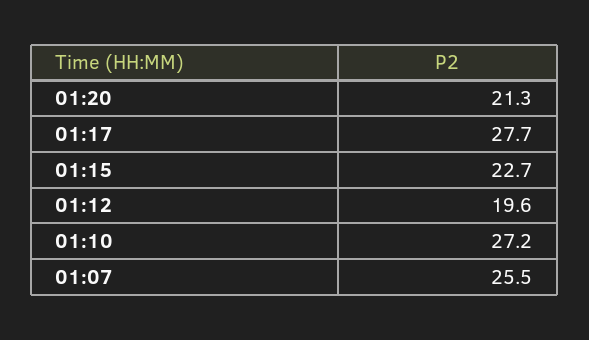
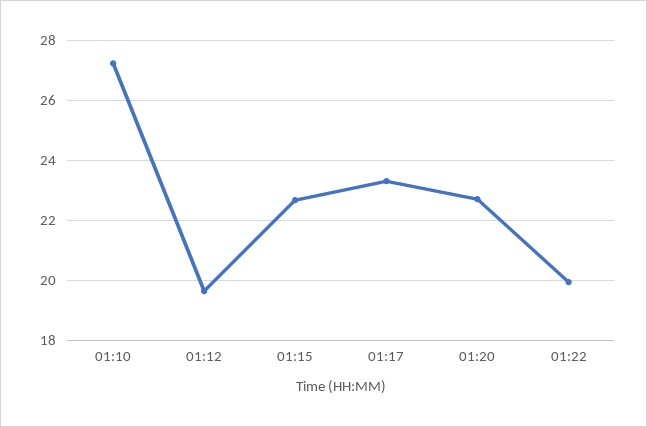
01:20: 21.3 -> 22.75
01:17: 27.7 -> 23.25
01:07: 25.5 -> none
01:22: none -> 20

